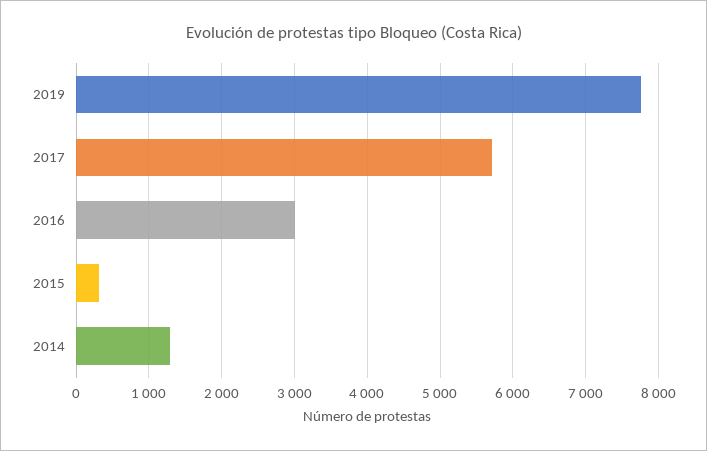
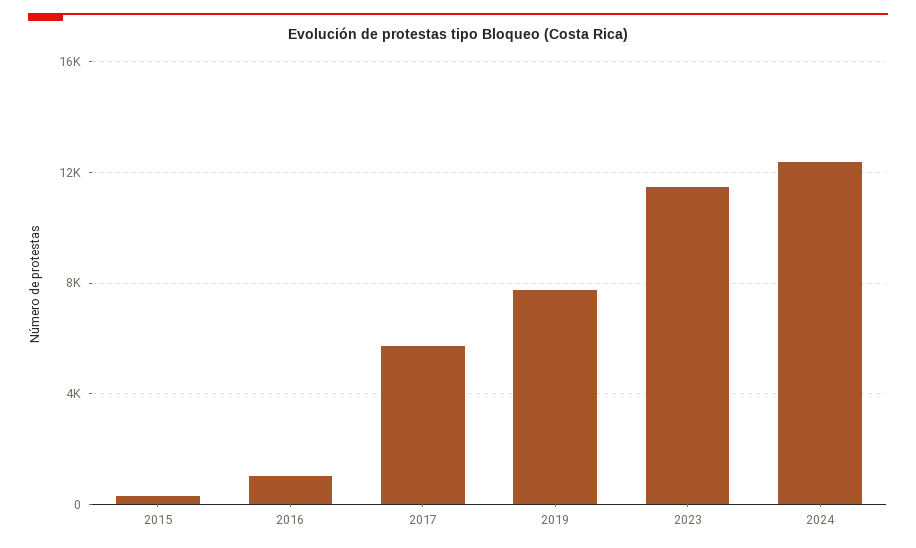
2016: 3000 -> 1000
2014: 1300 -> none
2023: none -> 11500
2024: none -> 12500

